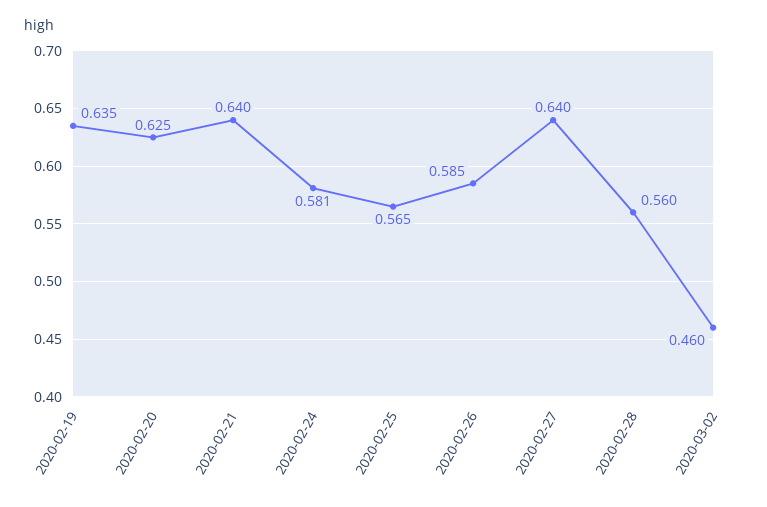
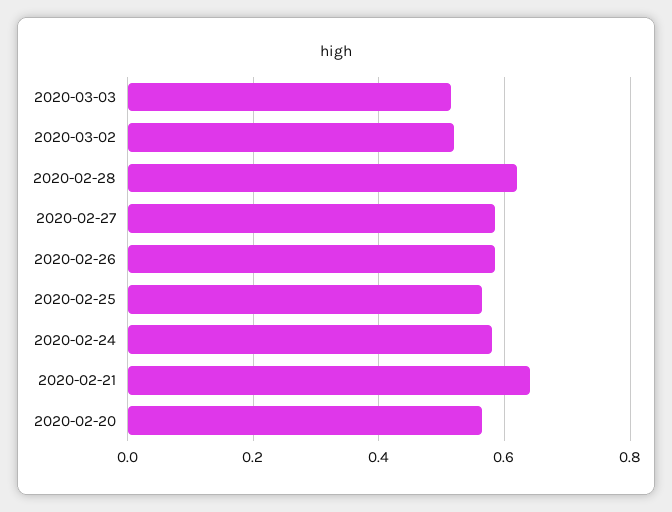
2020-02-19: 0.635 -> none
2020-02-20: 0.625 -> 0.56
2020-02-27: 0.64 -> 0.58
2020-02-28: 0.56 -> 0.62
2020-03-02: 0.46 -> 0.52
2020-03-03: none -> 0.52

